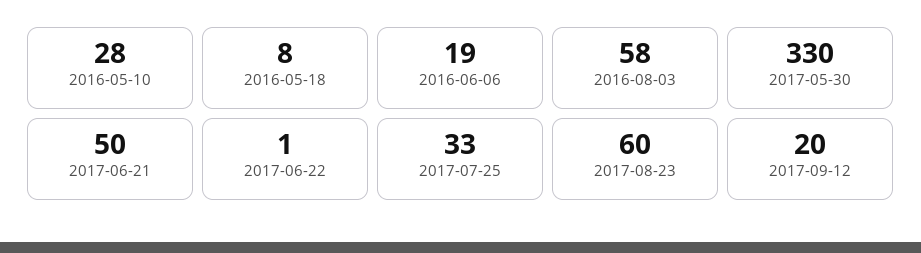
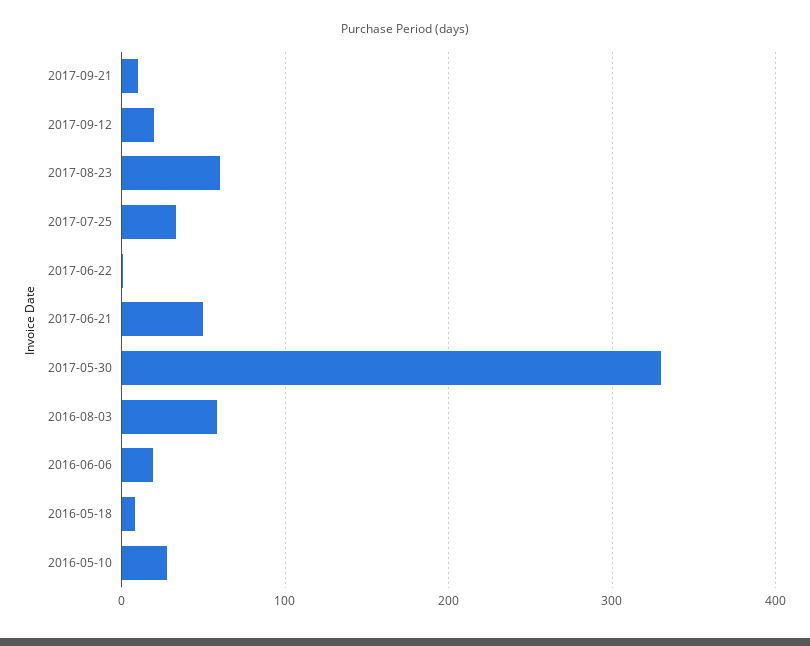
2017-09-21: none -> 10

